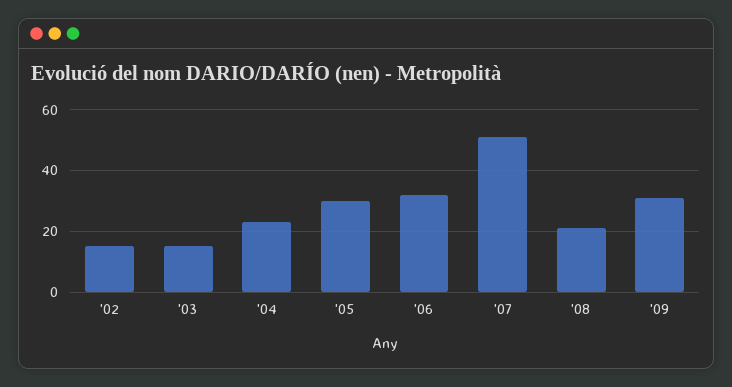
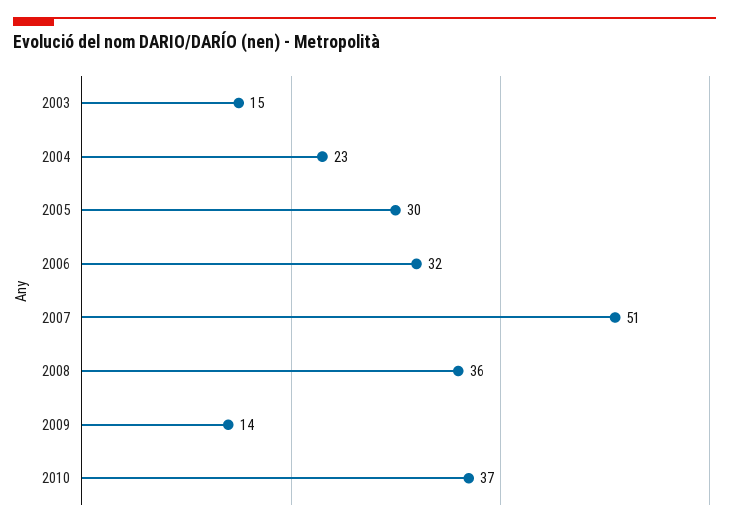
'02: 15 -> none
'08: 20 -> 36
'09: 30 -> 14
2010: none -> 37

